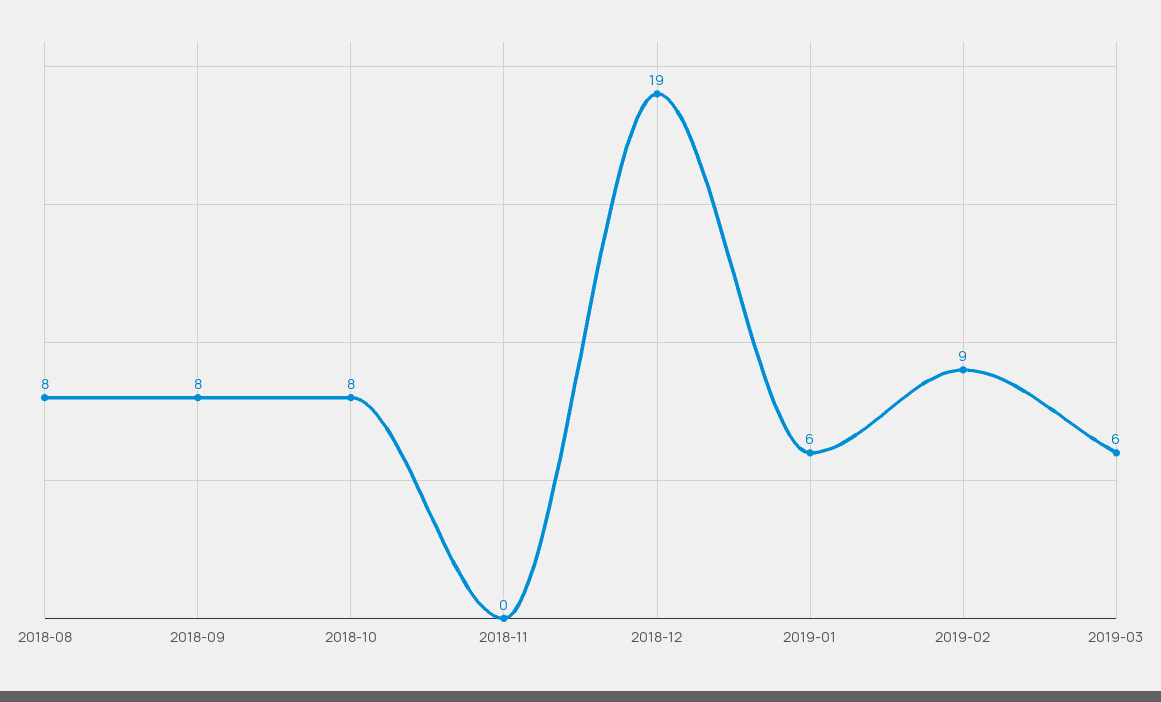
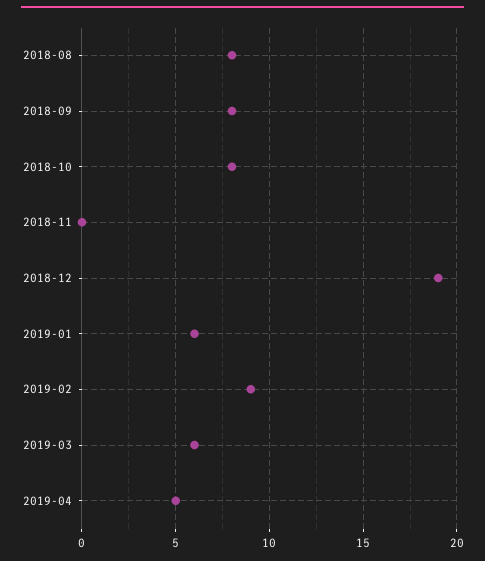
2019-04: none -> 5

